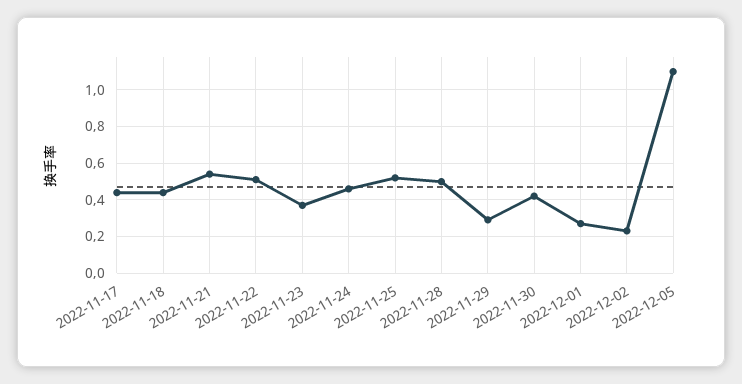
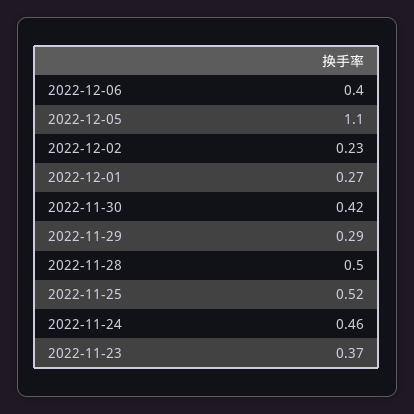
2022-11-17: 0.45 -> none
2022-11-18: 0.45 -> none
2022-11-21: 0.55 -> none
2022-11-22: 0.5 -> none
2022-12-06: none -> 0.4

